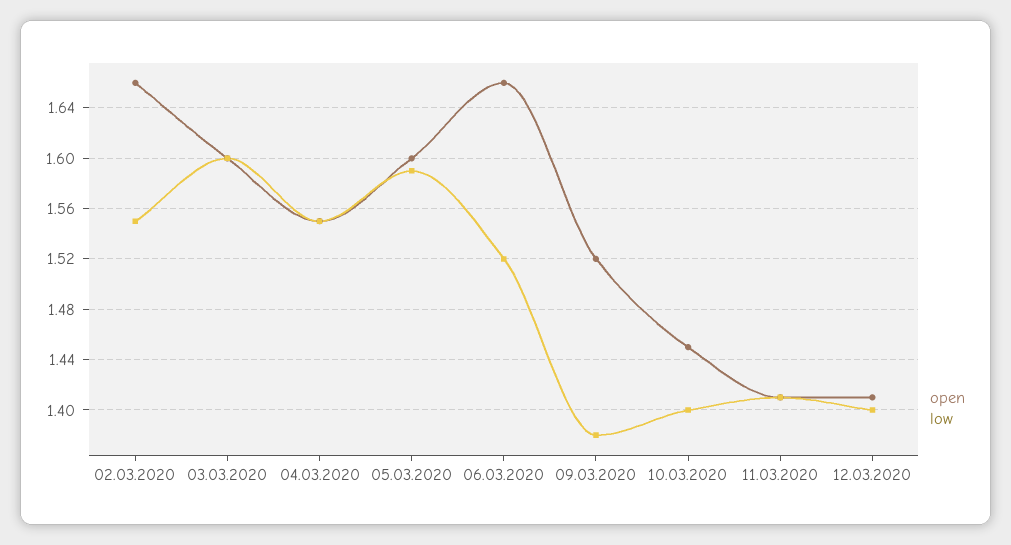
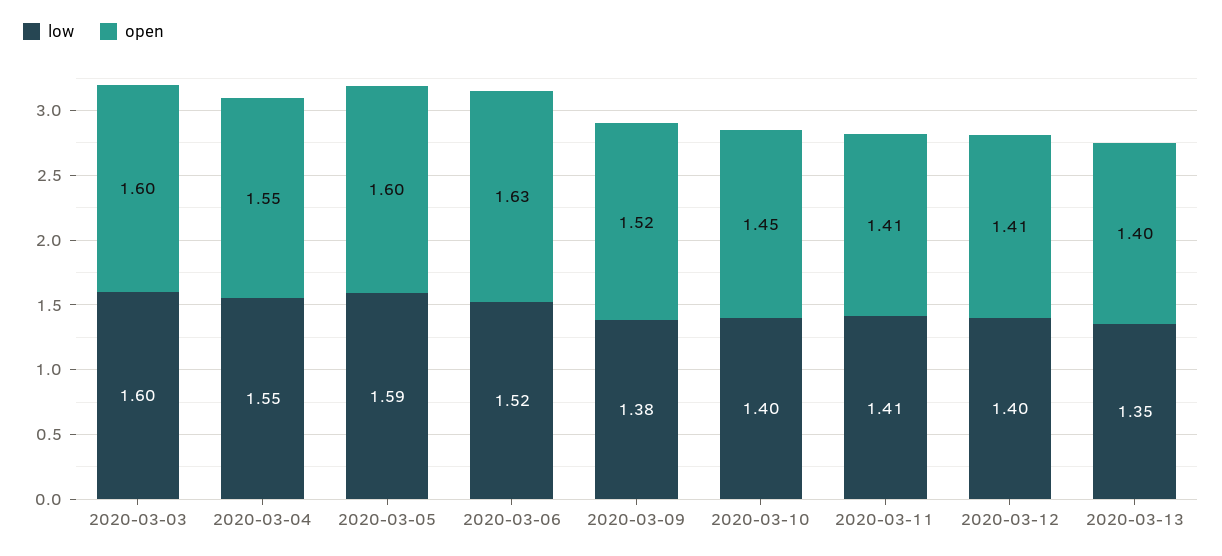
open, 02.03.2020: 1.66 -> none
low, 02.03.2020: 1.55 -> none
open, 06.03.2020: 1.66 -> 1.63
low, 2020-03-13: none -> 1.35
open, 2020-03-13: none -> 1.4

